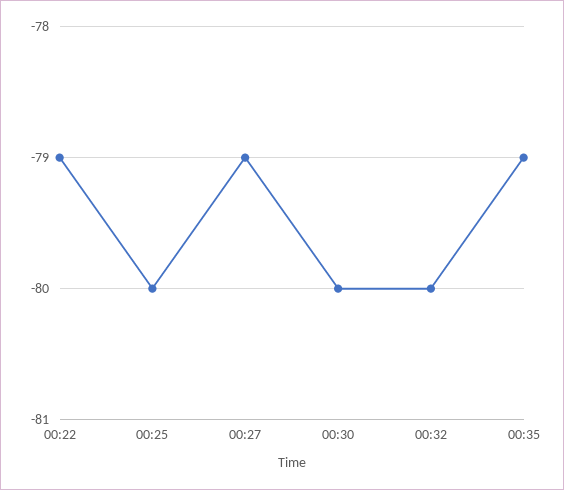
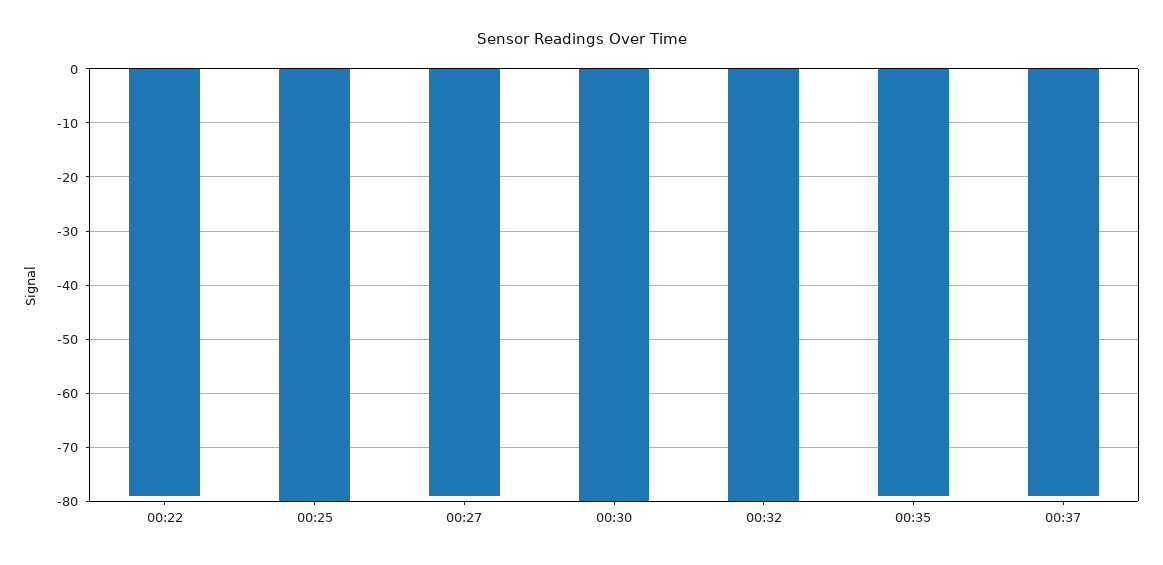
00:37: none -> -80

